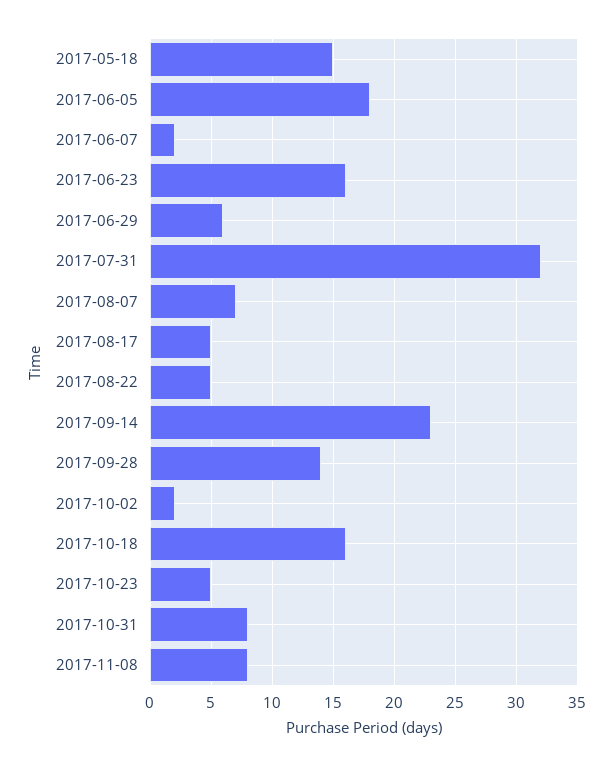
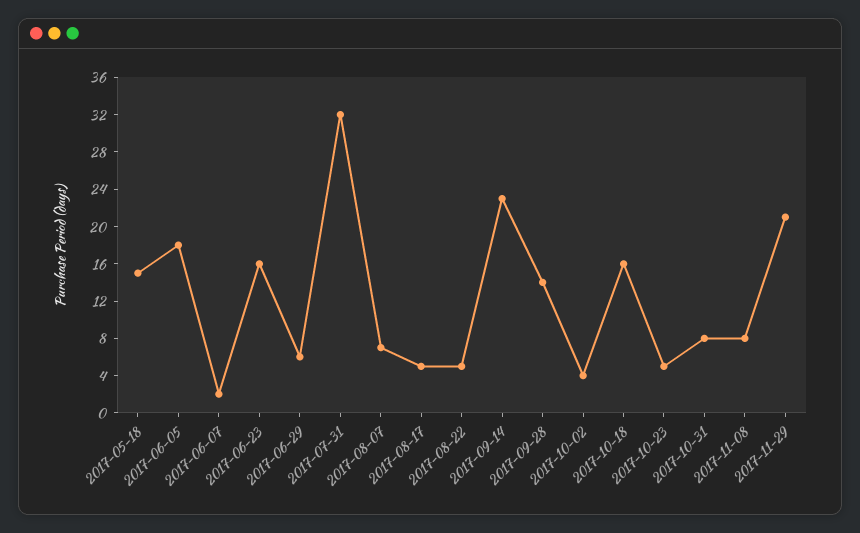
2017-10-02: 2 -> 4
2017-11-29: none -> 21

